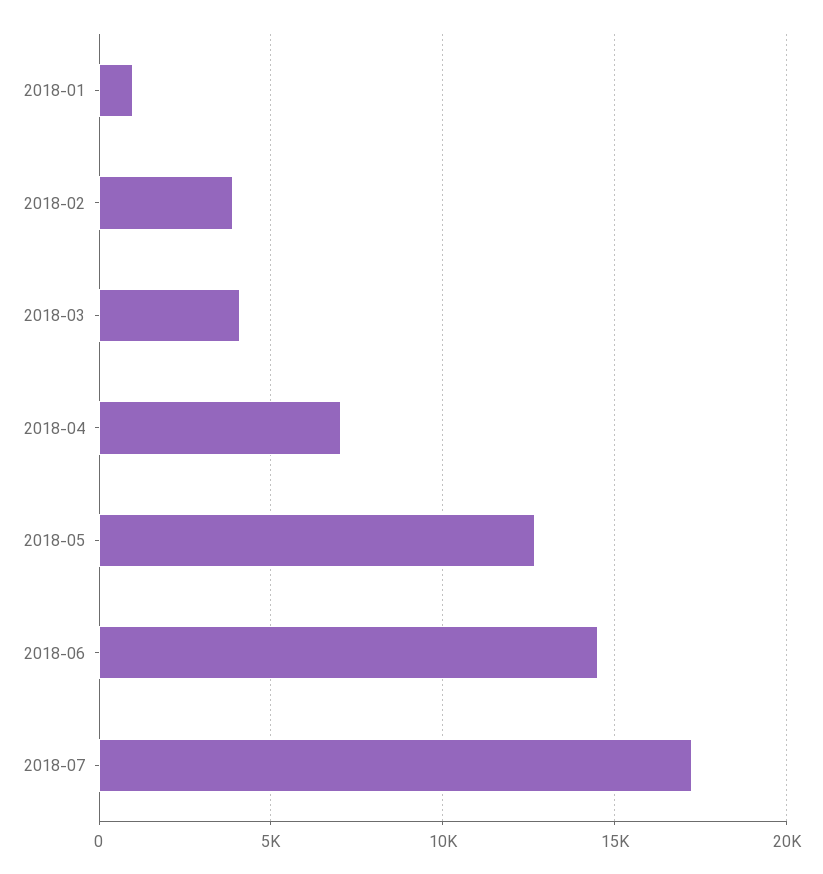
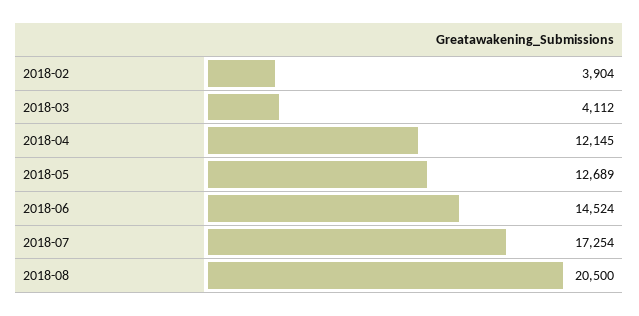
2018-01: 1000 -> none
2018-04: 7000 -> 12145
2018-08: none -> 20500

